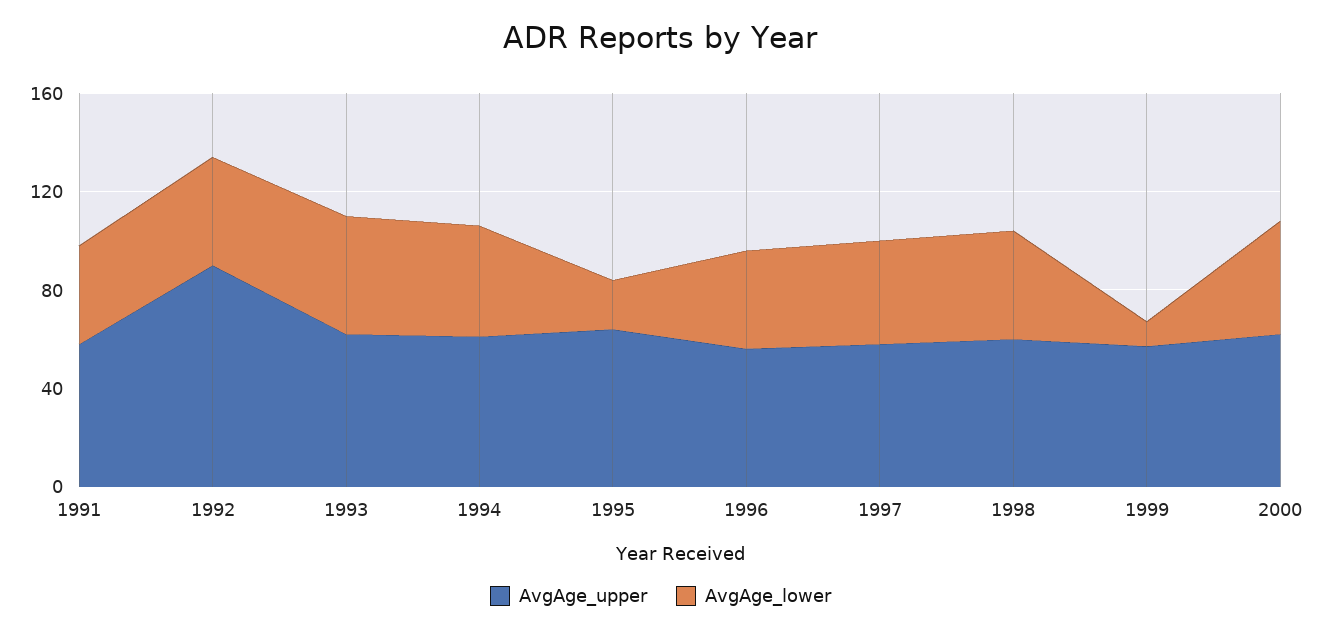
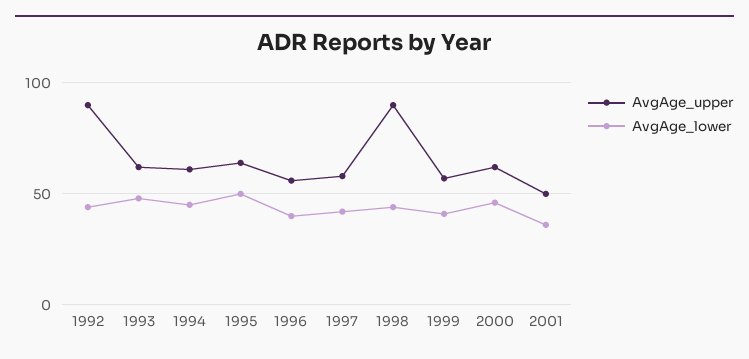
AvgAge_upper, 1991: 60 -> none
AvgAge_lower, 1991: 40 -> none
AvgAge_lower, 1995: 20 -> 50
AvgAge_upper, 1998: 60 -> 90
AvgAge_lower, 1999: 10 -> 40
AvgAge_upper, 2001: none -> 50
AvgAge_lower, 2001: none -> 35

